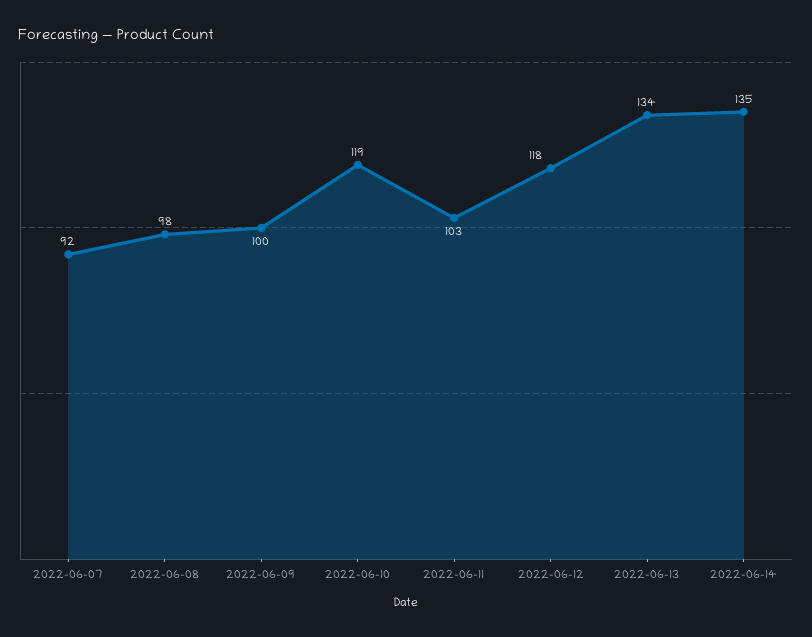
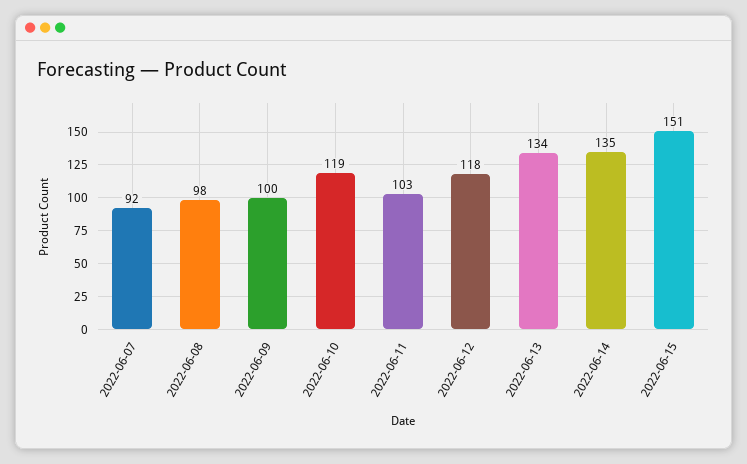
2022-06-15: none -> 151

